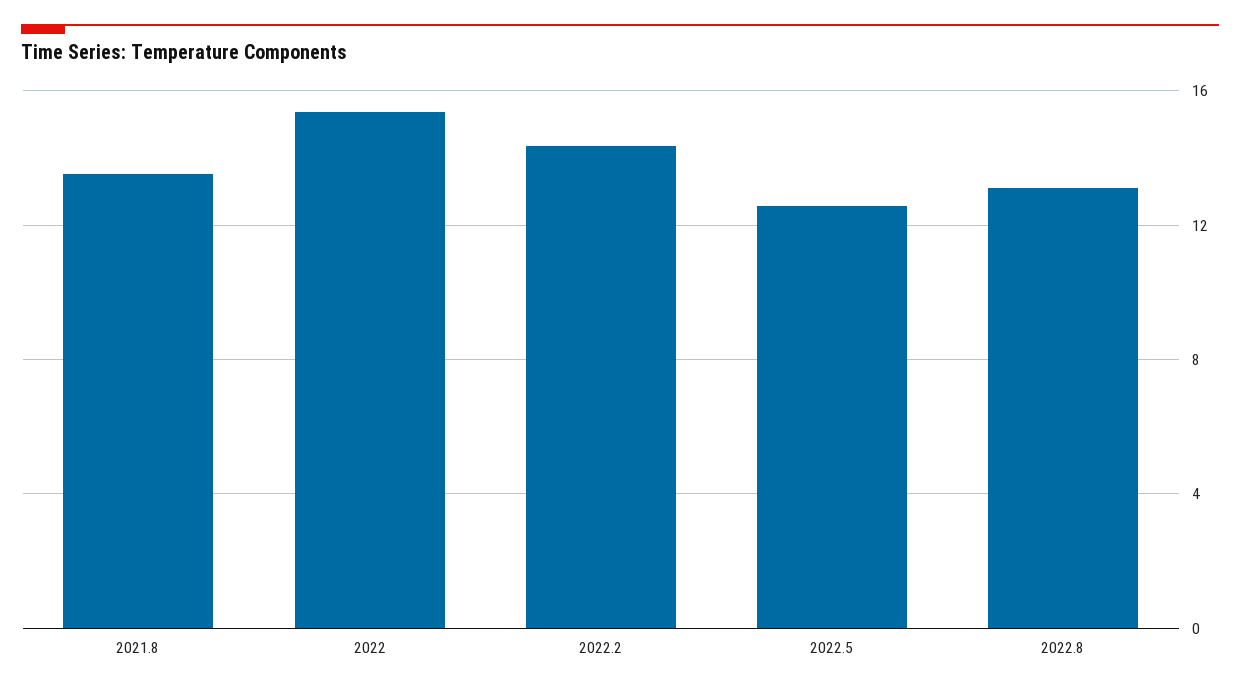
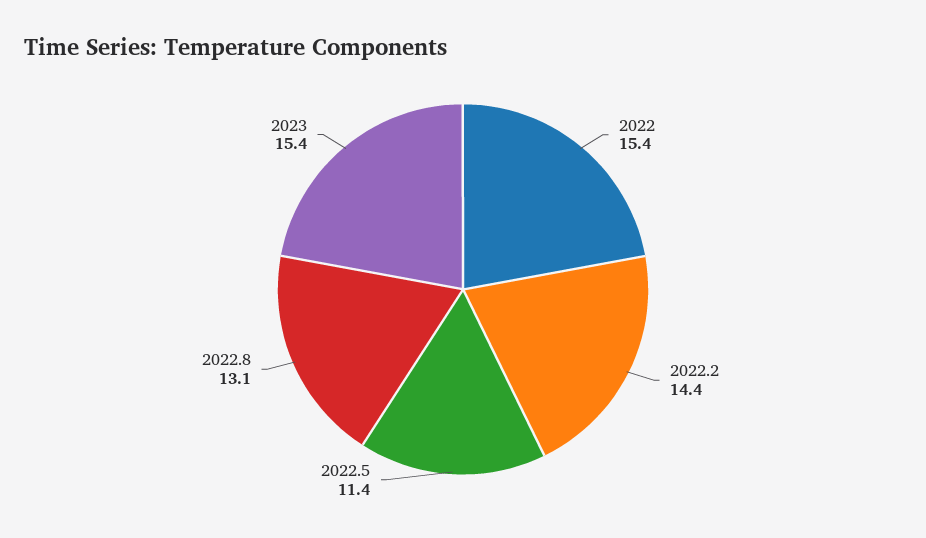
2021.8: 13.5 -> none
2022.5: 12.5 -> 11.4
2023: none -> 15.4

